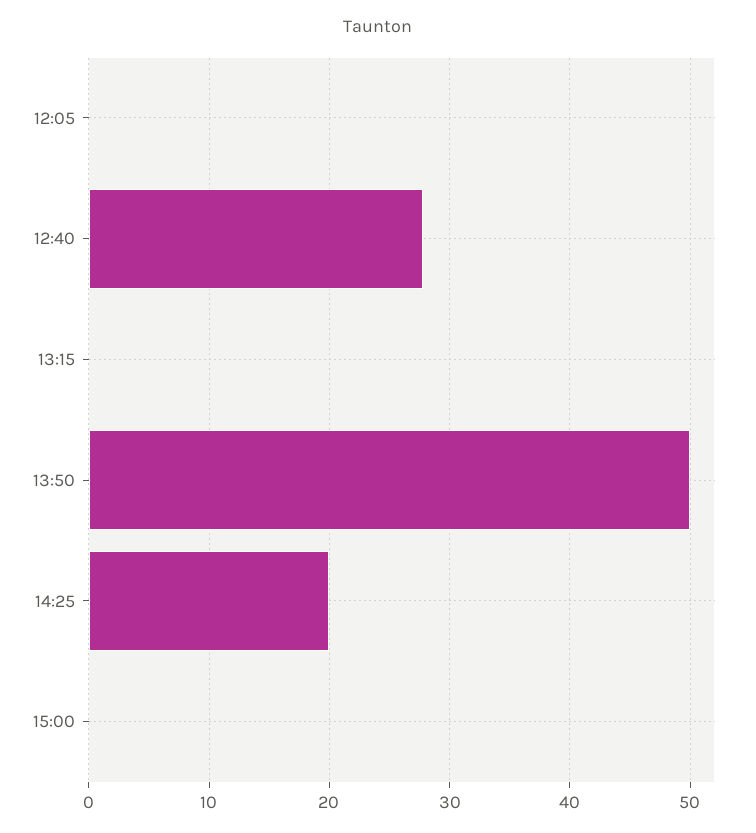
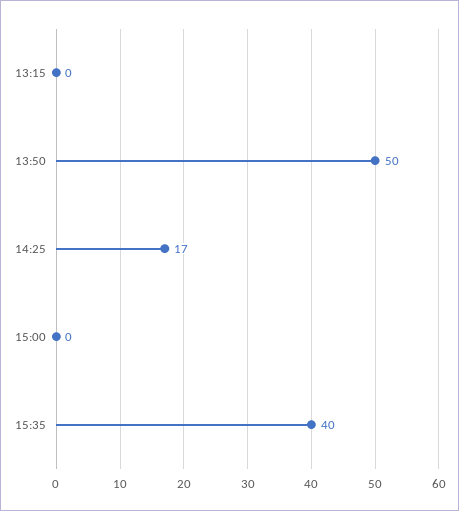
12:05: 0 -> none
12:40: 28 -> none
14:25: 20 -> 17
15:35: none -> 40

